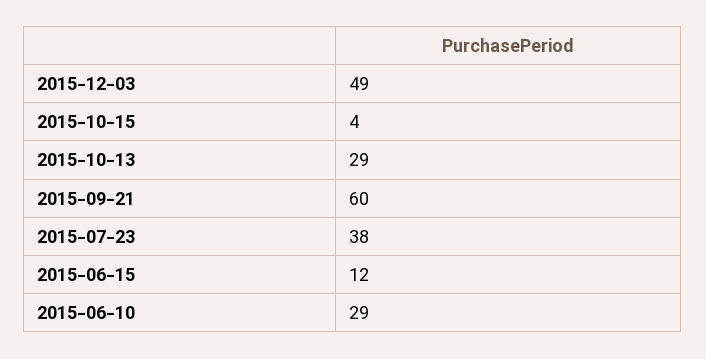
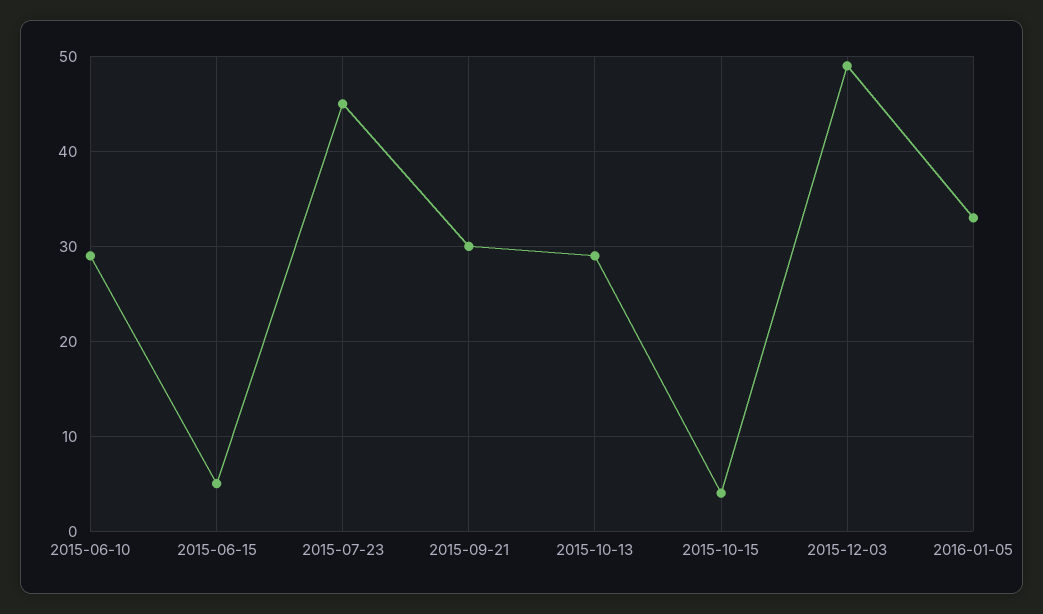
2015-09-21: 60 -> 30
2015-07-23: 38 -> 45
2015-06-15: 12 -> 5
2016-01-05: none -> 33

